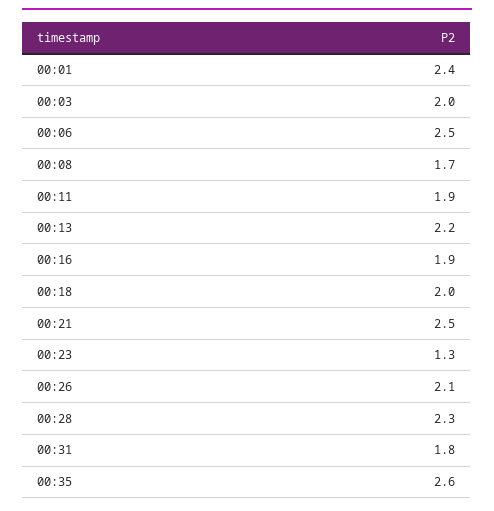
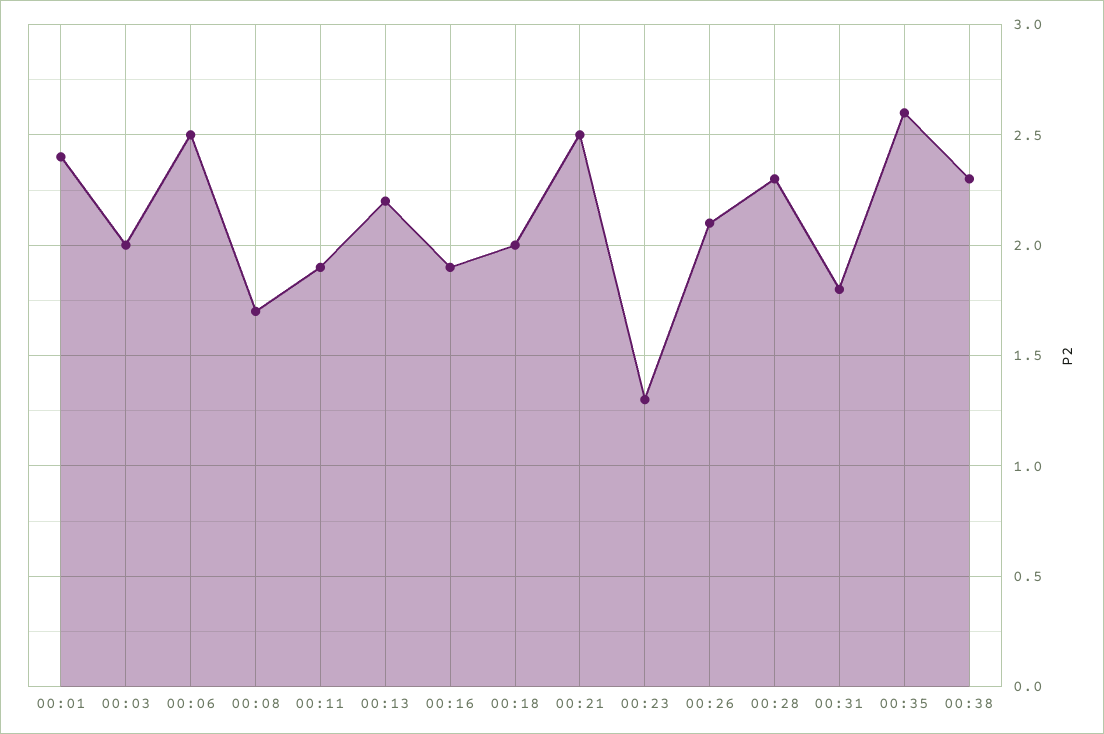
00:38: none -> 2.3

